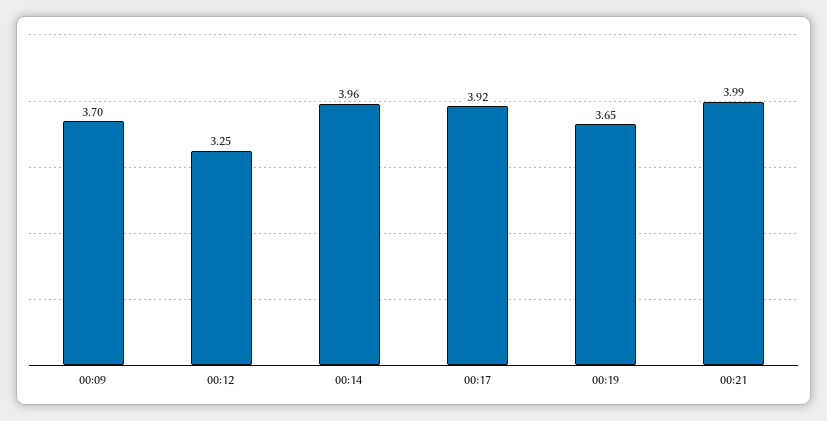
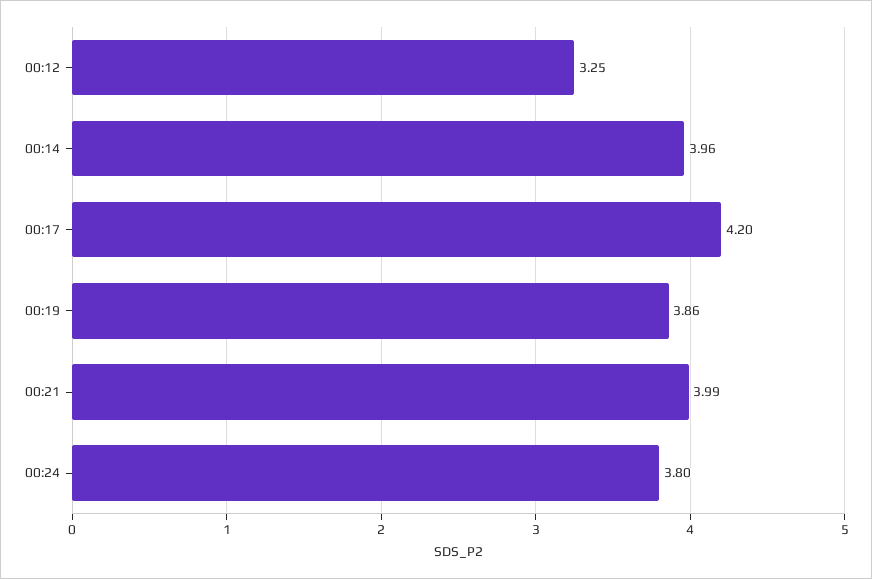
00:09: 3.7 -> none
00:17: 3.92 -> 4.2
00:19: 3.65 -> 3.86
00:24: none -> 3.8

